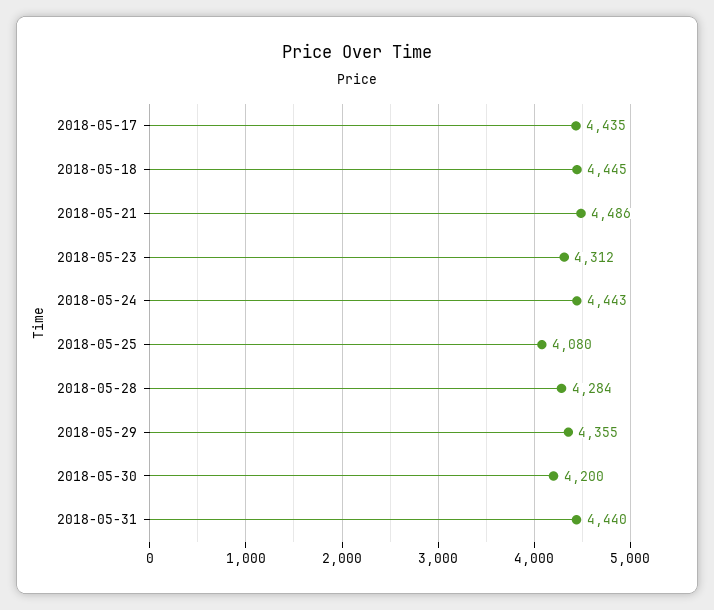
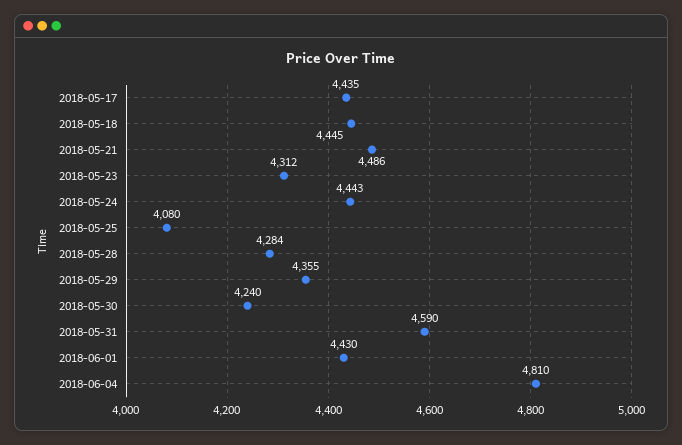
2018-05-30: 4200 -> 4240
2018-05-31: 4440 -> 4590
2018-06-01: none -> 4430
2018-06-04: none -> 4810

